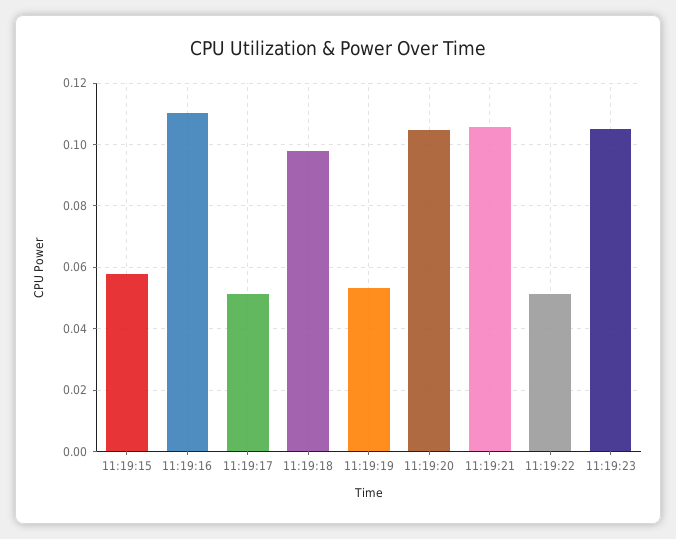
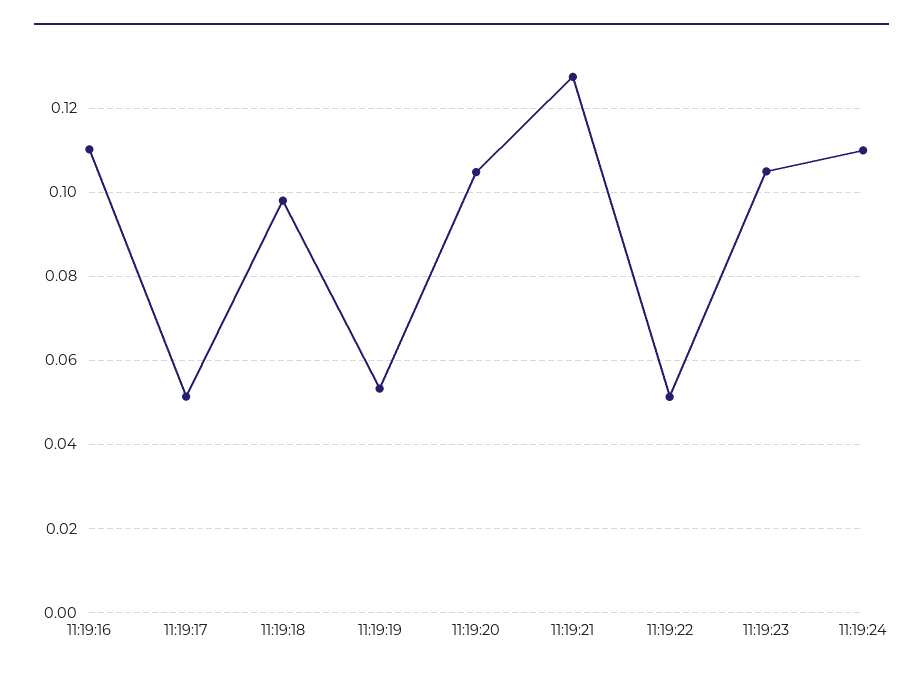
11:19:15: 0.058 -> none
11:19:21: 0.106 -> 0.128
11:19:24: none -> 0.11

